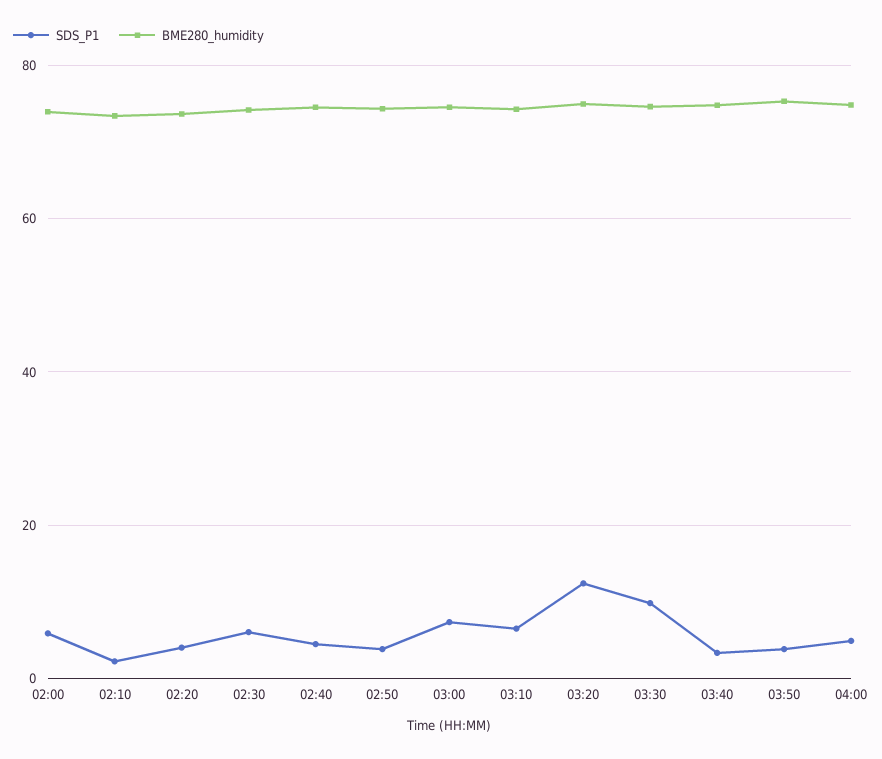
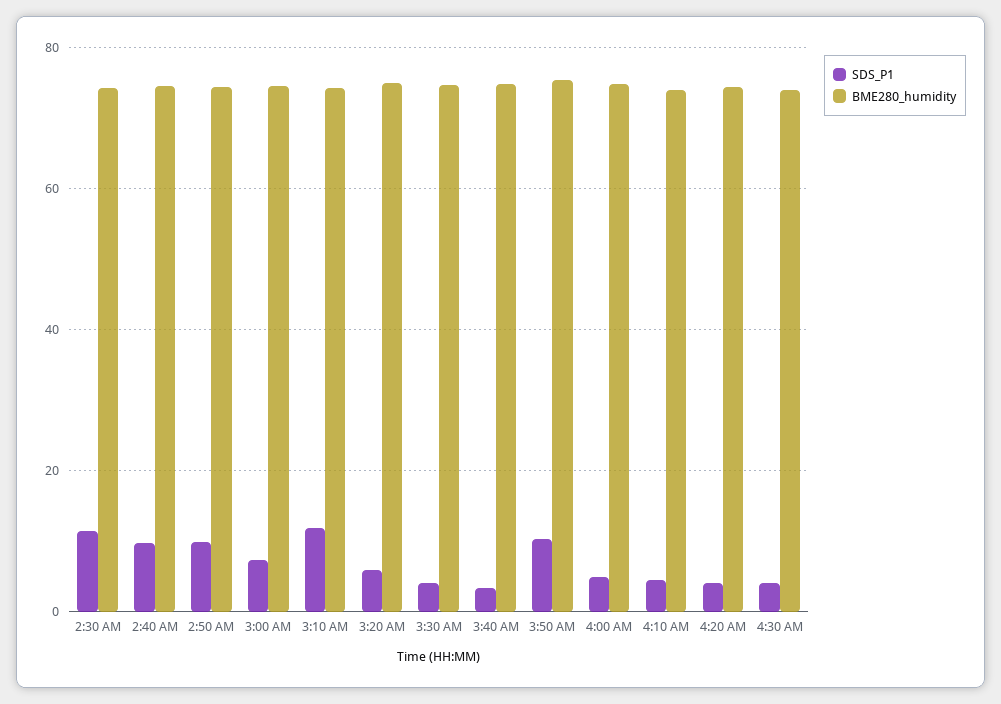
SDS_P1, 02:00: 6 -> none
BME280_humidity, 02:00: 74 -> none
SDS_P1, 02:10: 2 -> none
BME280_humidity, 02:10: 74 -> none
SDS_P1, 02:20: 4 -> none
BME280_humidity, 02:20: 74 -> none
SDS_P1, 02:30: 6 -> 12
SDS_P1, 02:40: 4 -> 10
SDS_P1, 02:50: 4 -> 10
SDS_P1, 03:10: 6 -> 12
SDS_P1, 03:20: 12 -> 6
SDS_P1, 03:30: 10 -> 4
SDS_P1, 03:50: 4 -> 10
SDS_P1, 4:10 AM: none -> 4
BME280_humidity, 4:10 AM: none -> 74
SDS_P1, 4:20 AM: none -> 4
BME280_humidity, 4:20 AM: none -> 74
SDS_P1, 4:30 AM: none -> 4
BME280_humidity, 4:30 AM: none -> 74

